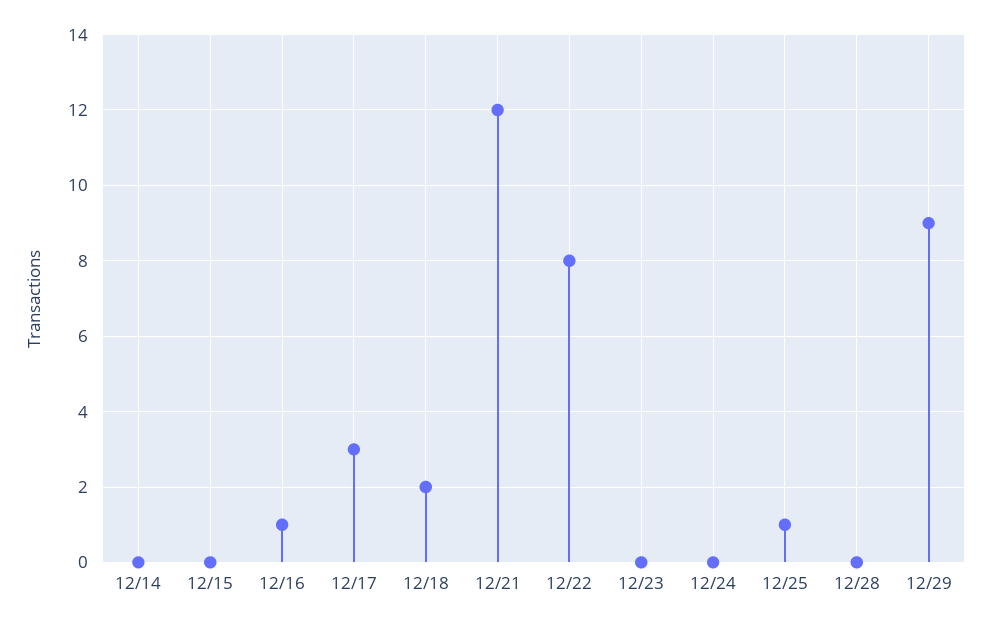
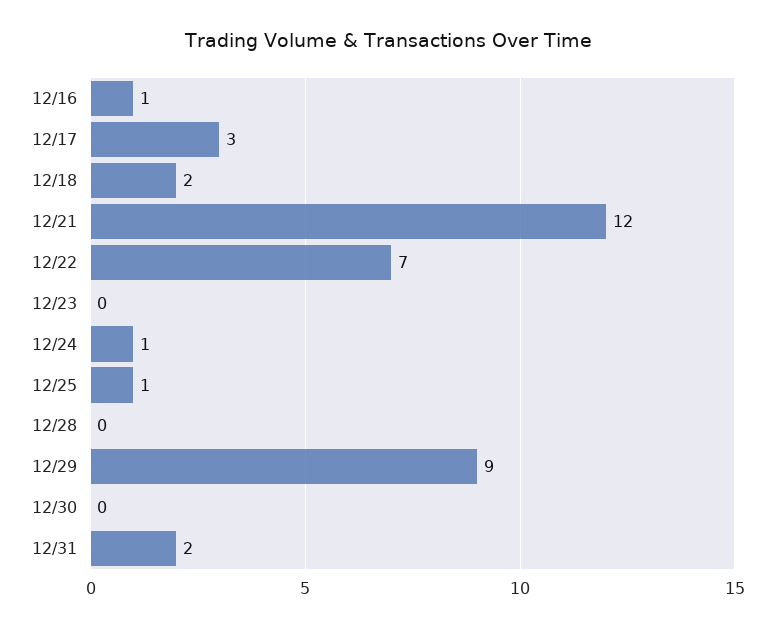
12/14: 0 -> none
12/15: 0 -> none
12/22: 8 -> 7
12/24: 0 -> 1
12/30: none -> 0
12/31: none -> 2

